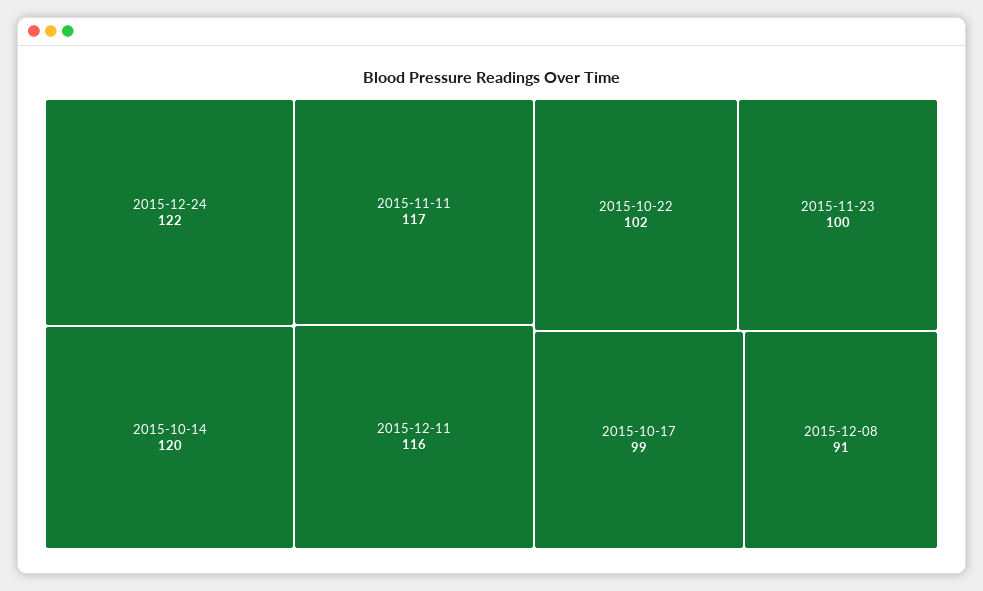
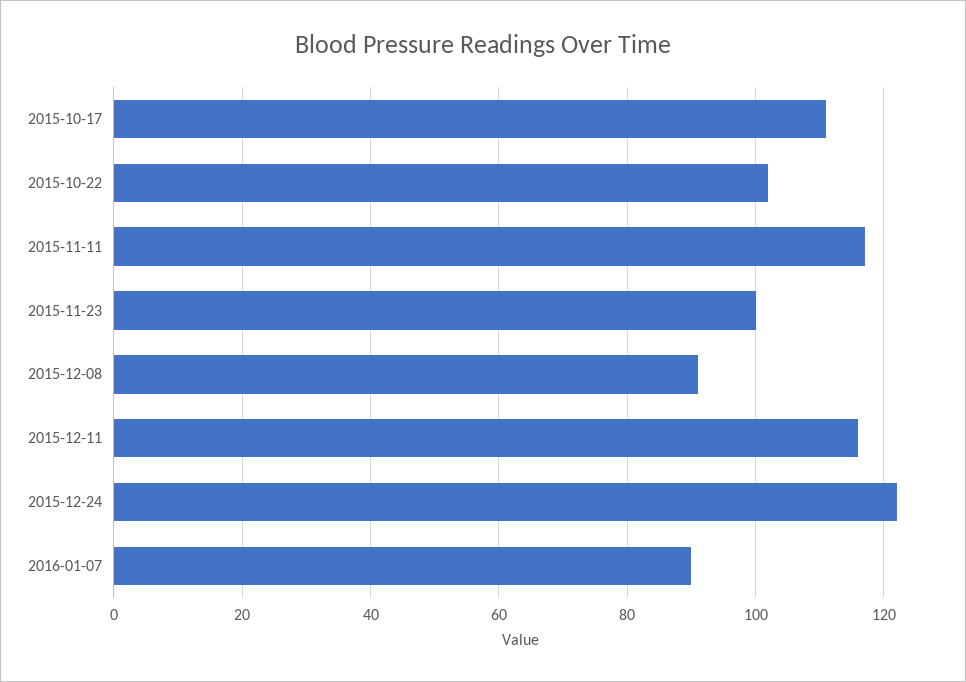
2015-10-14: 120 -> none
2015-10-17: 99 -> 110
2016-01-07: none -> 90

